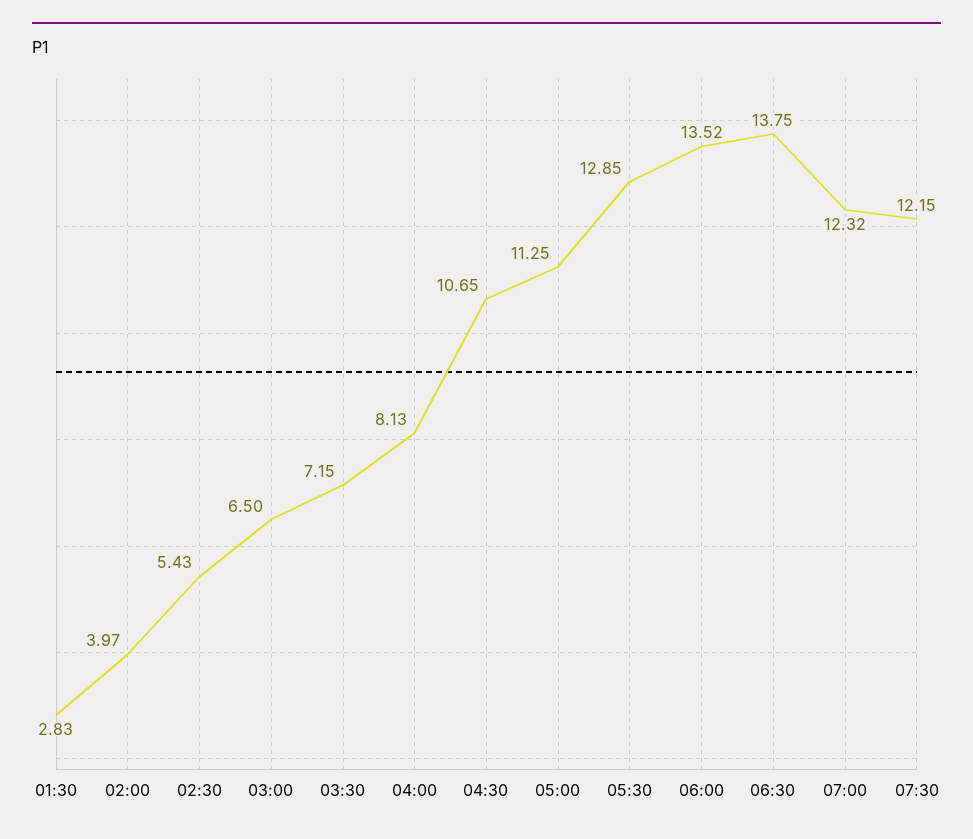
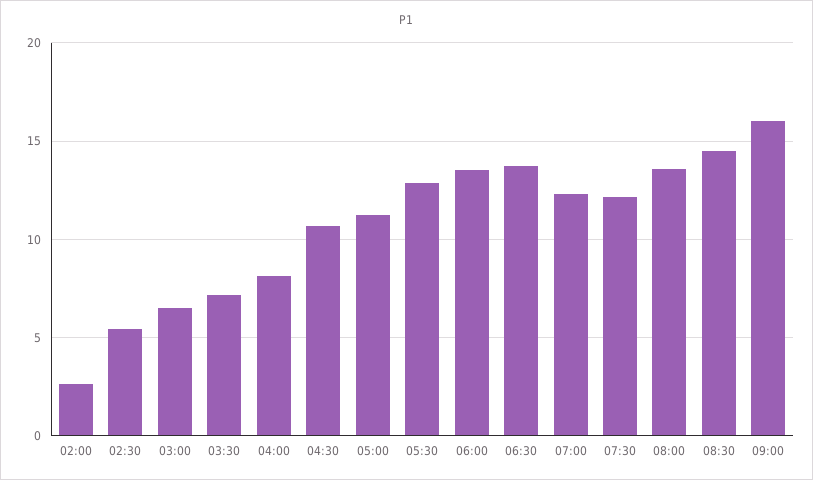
01:30: 2.83 -> none
02:00: 3.97 -> 2.5
08:00: none -> 13.5
08:30: none -> 14.5
09:00: none -> 16

